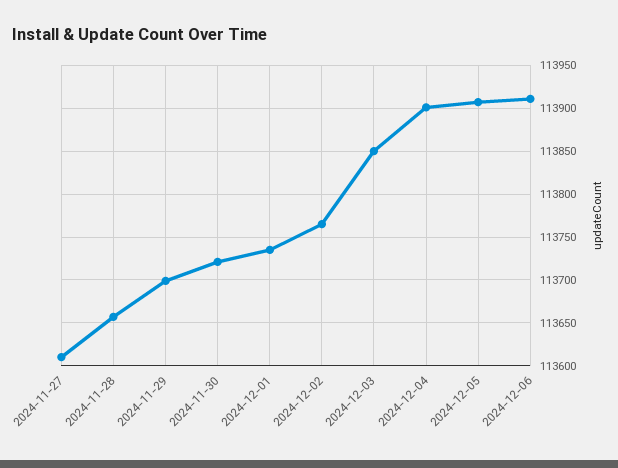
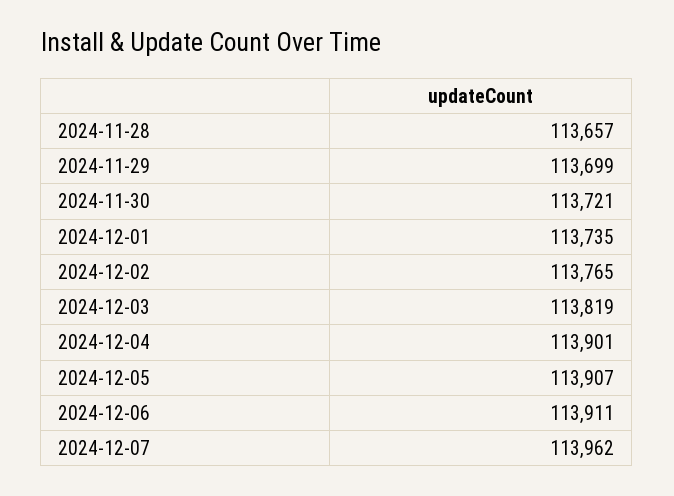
2024-11-27: 113610 -> none
2024-12-03: 113850 -> 113819
2024-12-07: none -> 113962

